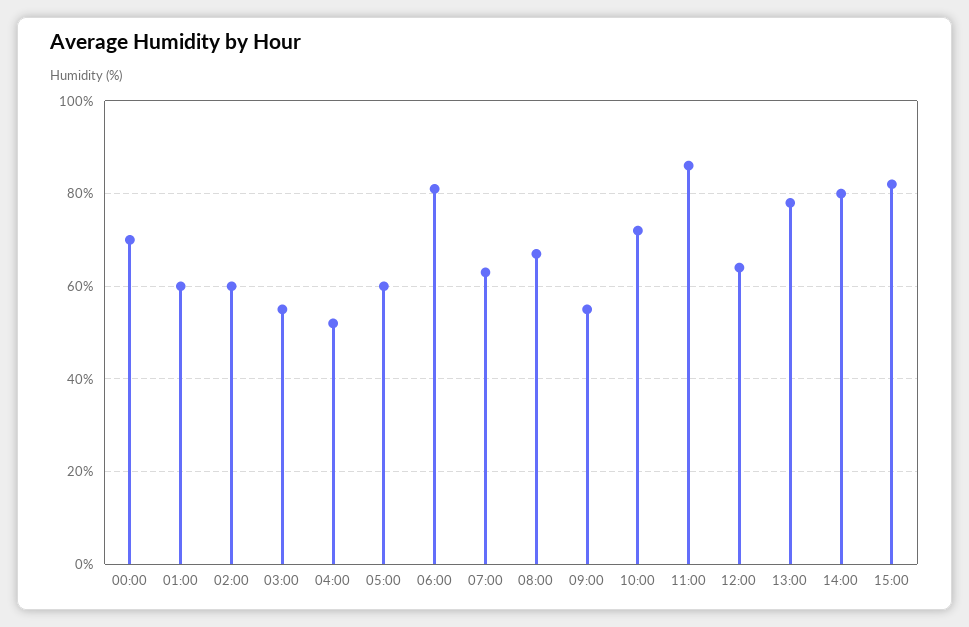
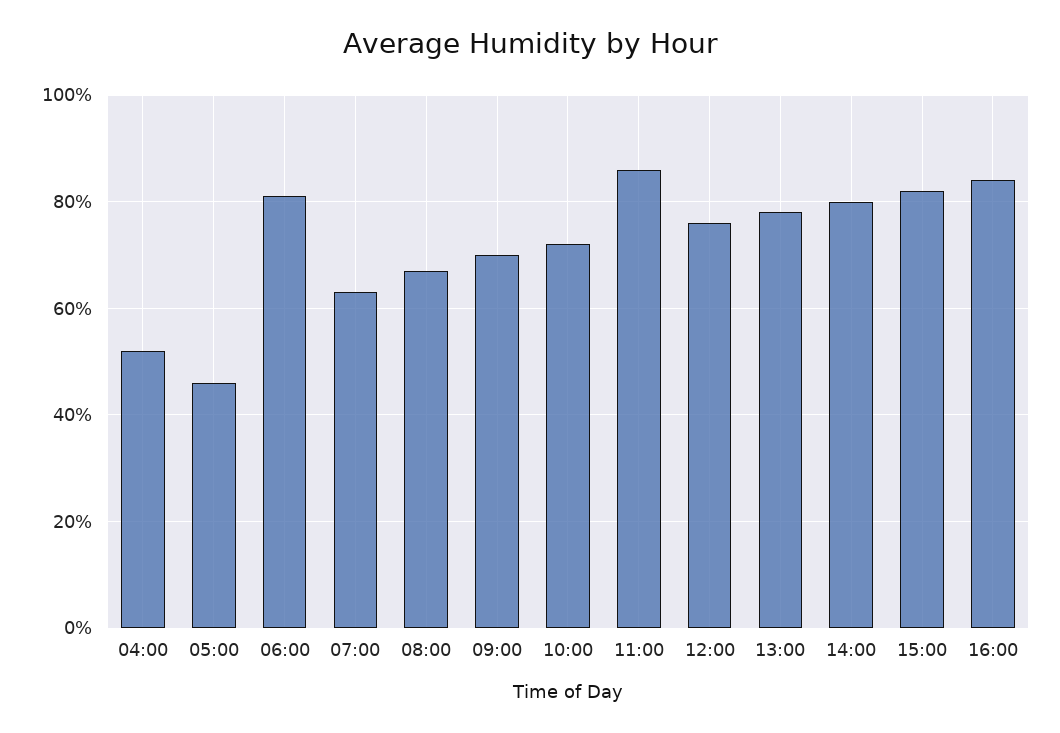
00:00: 70 -> none
01:00: 60 -> none
02:00: 60 -> none
03:00: 55 -> none
05:00: 60 -> 45
09:00: 55 -> 70
12:00: 65 -> 75
16:00: none -> 85

